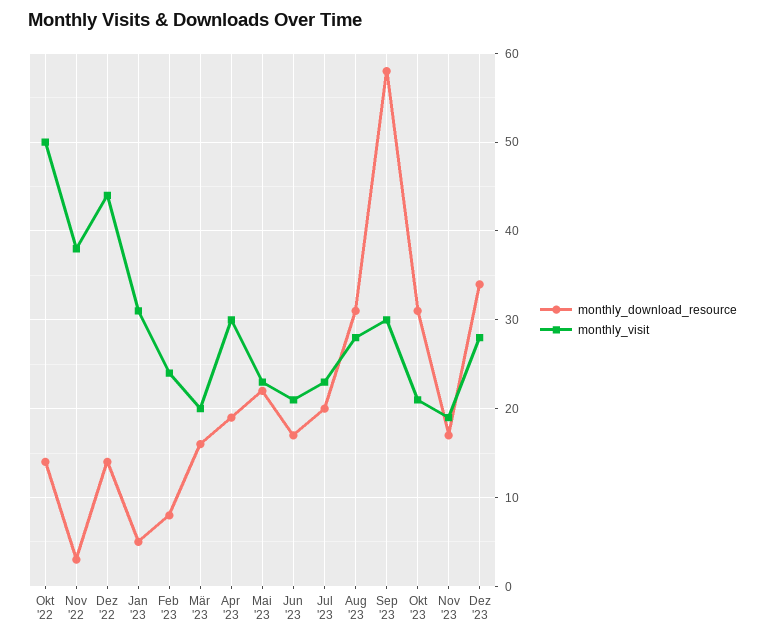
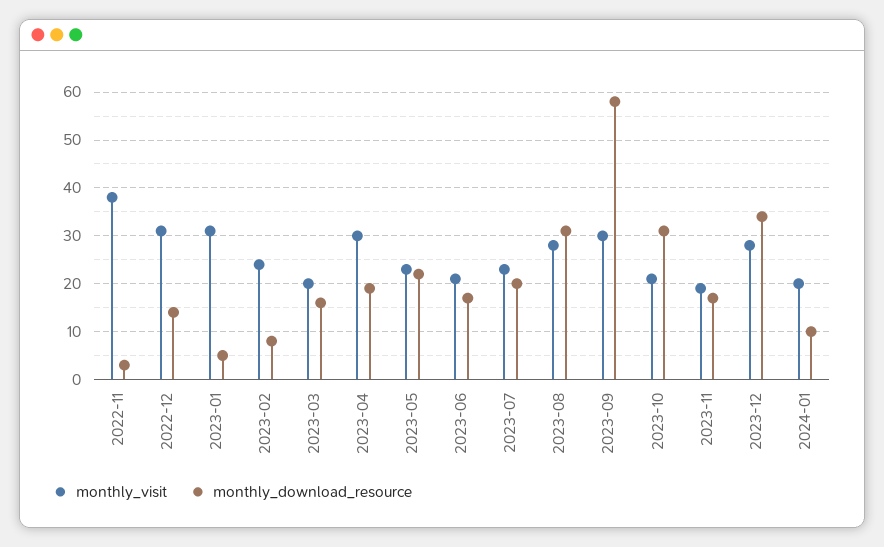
monthly_download_resource, Okt '22: 14 -> none
monthly_visit, Okt '22: 50 -> none
monthly_visit, Dez '22: 44 -> 30
monthly_visit, 2024-01: none -> 20
monthly_download_resource, 2024-01: none -> 10

